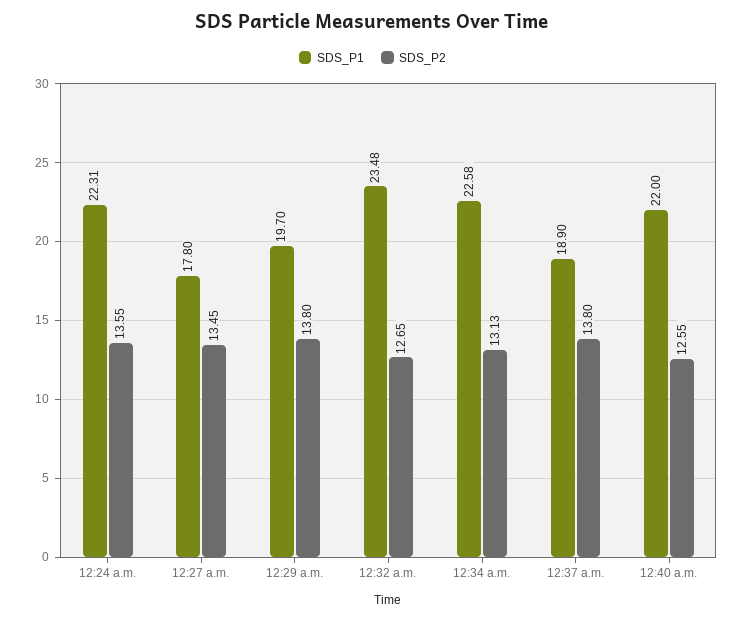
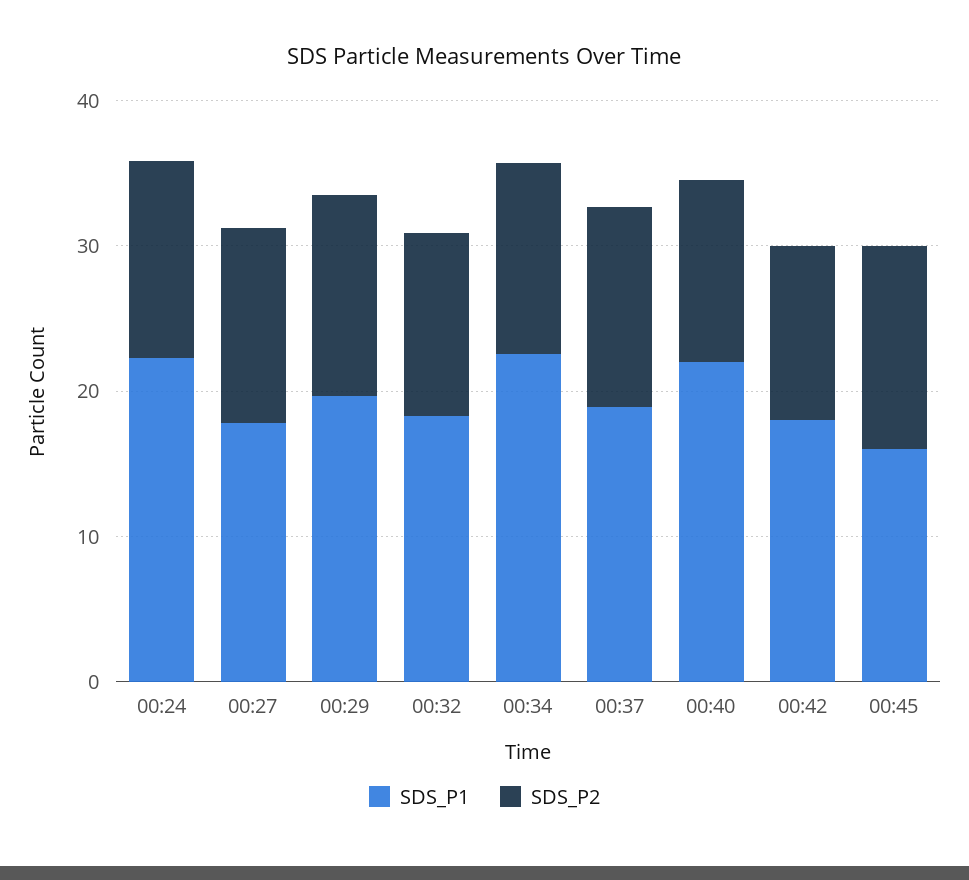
SDS_P1, 12:32 a.m.: 23.48 -> 18
SDS_P1, 00:42: none -> 18
SDS_P2, 00:42: none -> 12
SDS_P1, 00:45: none -> 16
SDS_P2, 00:45: none -> 14

